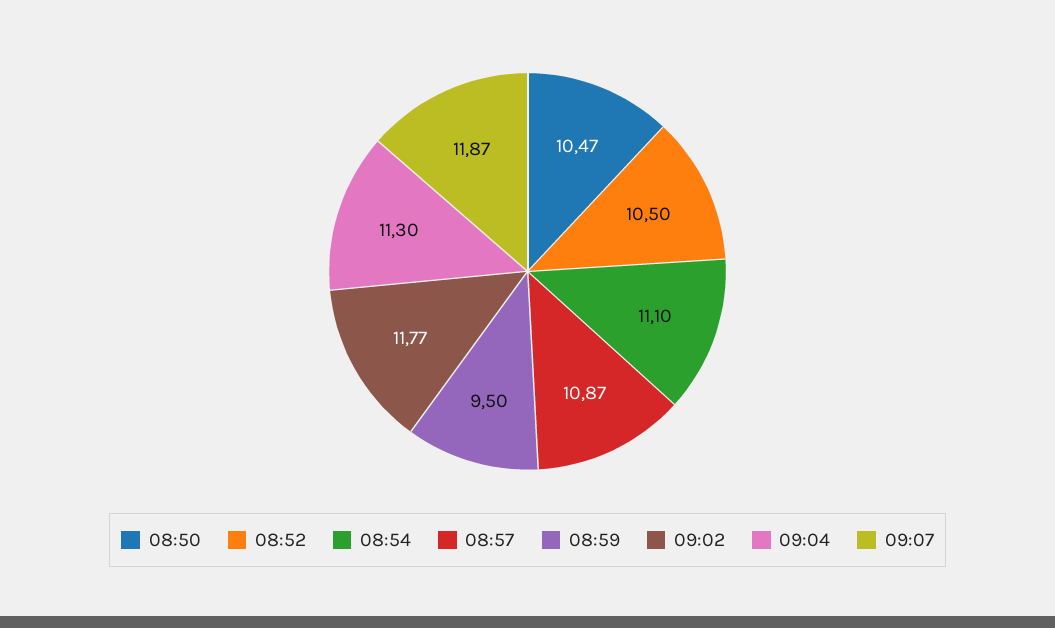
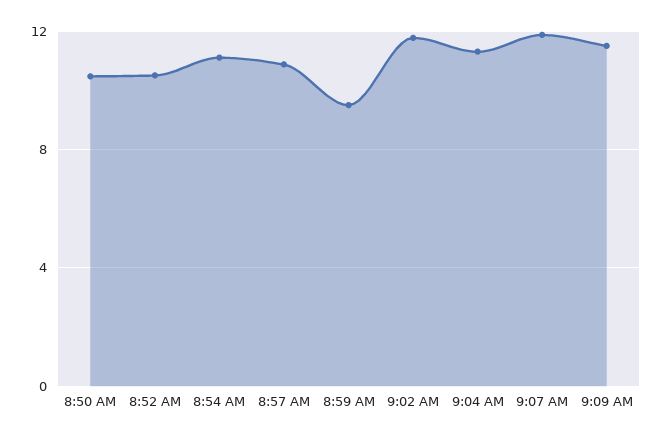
9:09 AM: none -> 11.5

